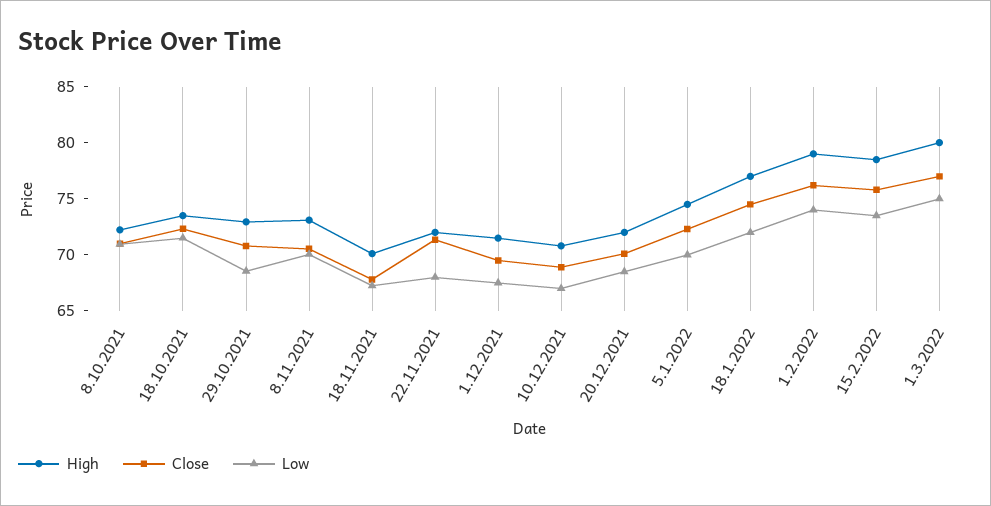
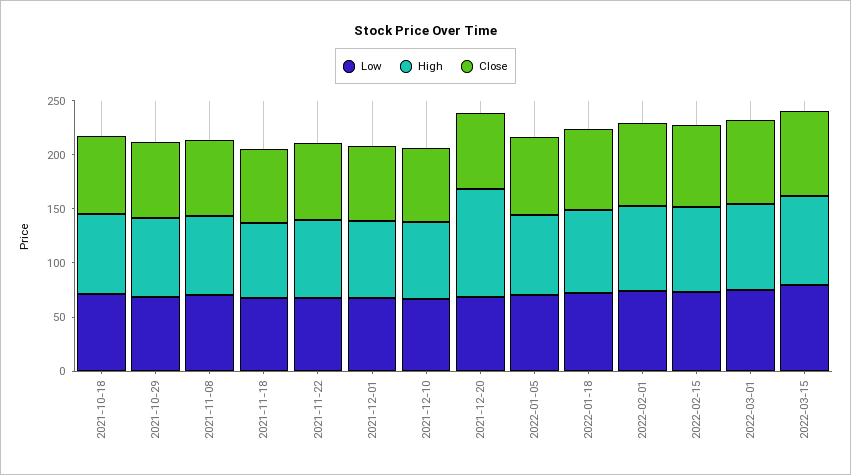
High, 8.10.2021: 72 -> none
Close, 8.10.2021: 71 -> none
Low, 8.10.2021: 71 -> none
High, 20.12.2021: 72 -> 100
Low, 2022-03-15: none -> 80
High, 2022-03-15: none -> 80
Close, 2022-03-15: none -> 80

